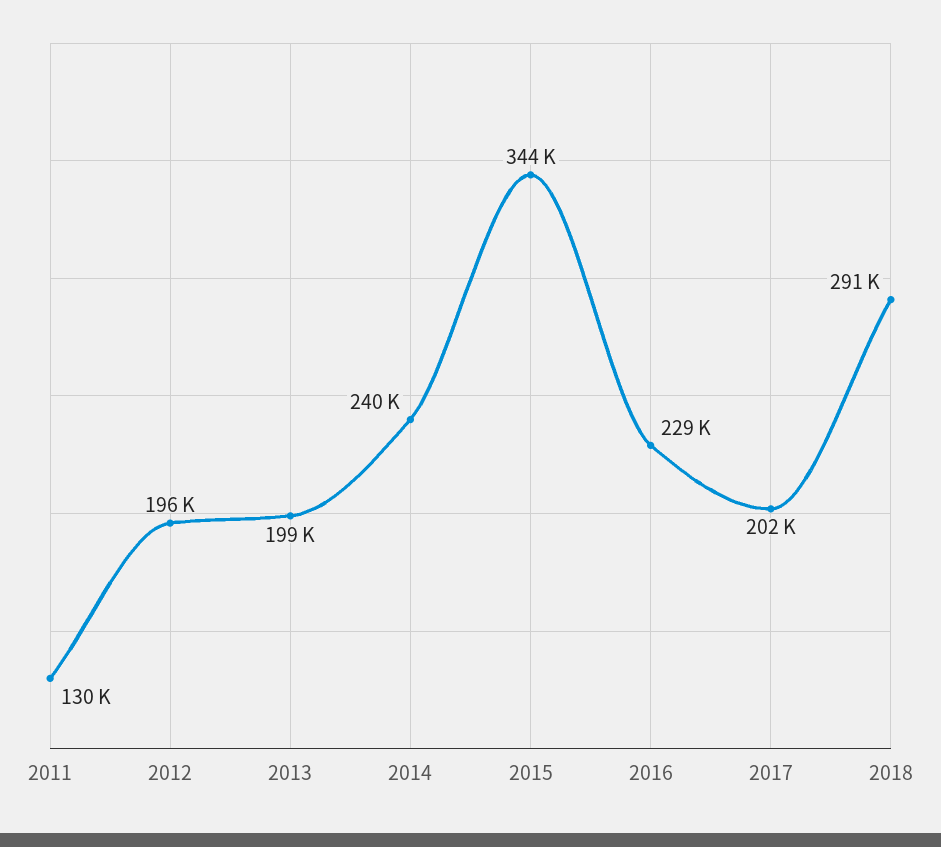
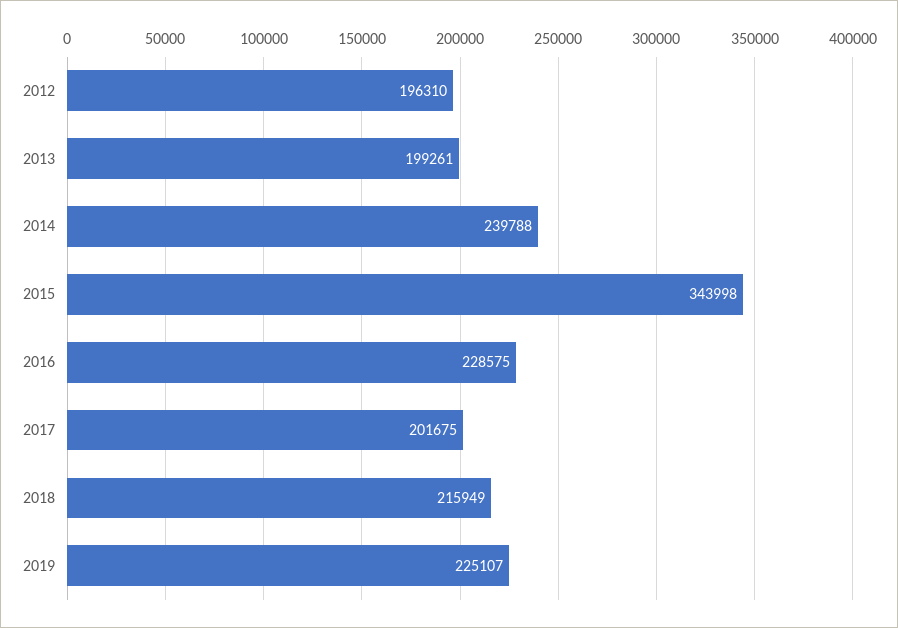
2011: 130000 -> none
2018: 291000 -> 215949
2019: none -> 225107

